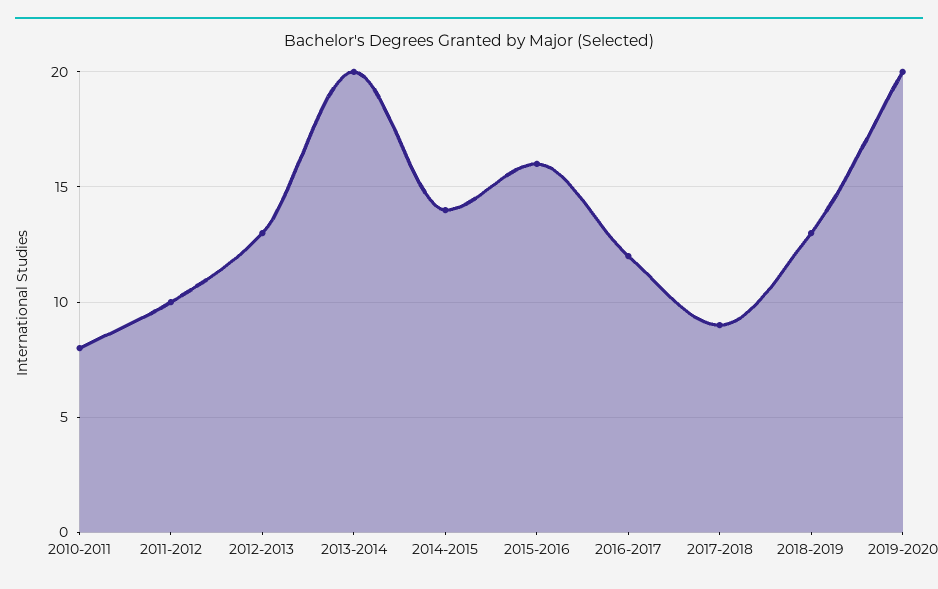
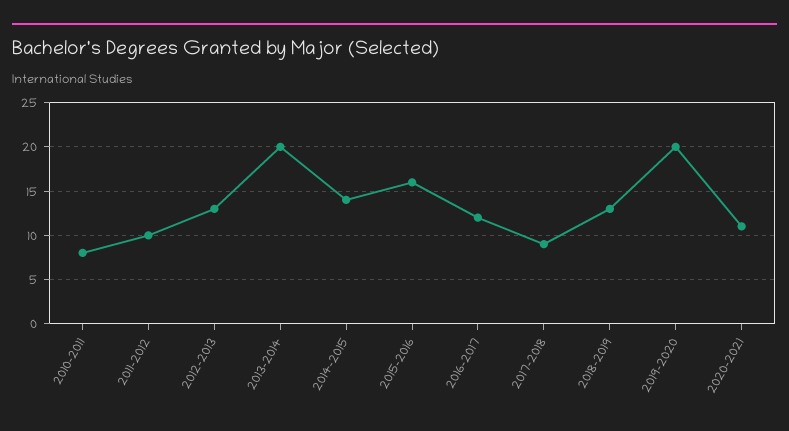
2020-2021: none -> 11

